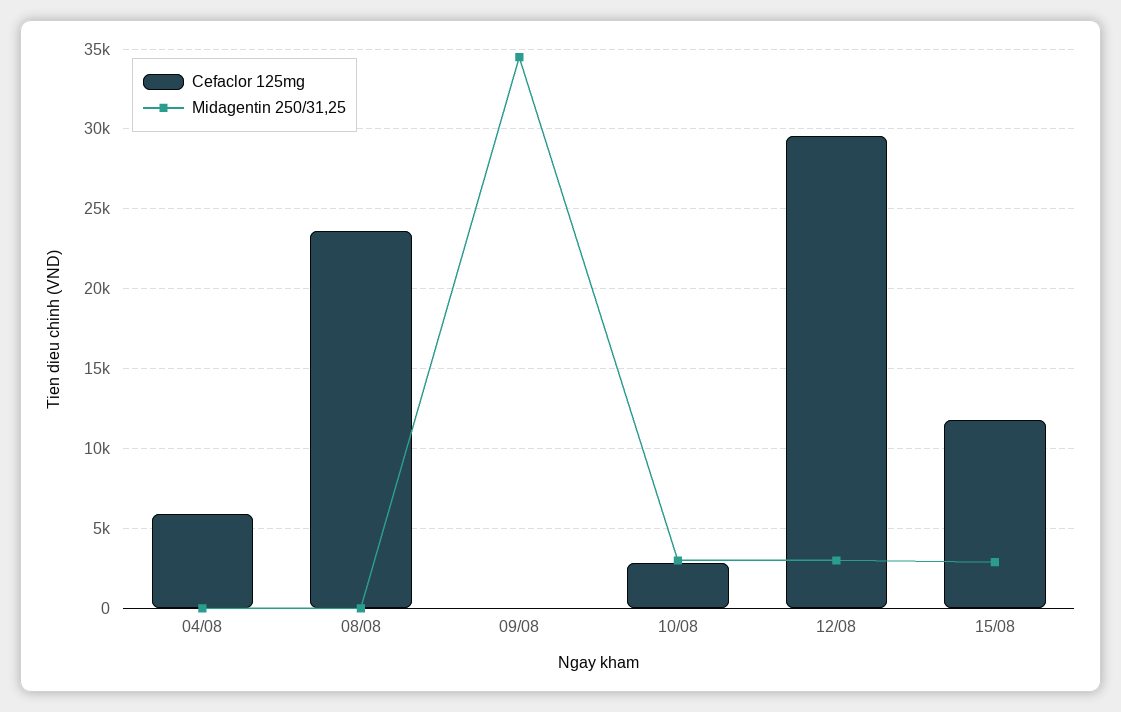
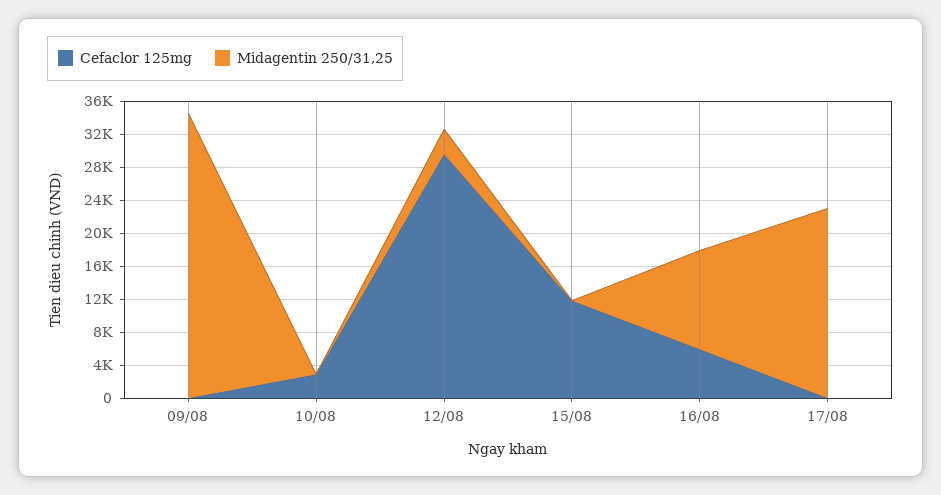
Cefaclor 125mg, 04/08: 6000 -> none
Midagentin 250/31,25, 04/08: 0 -> none
Cefaclor 125mg, 08/08: 23500 -> none
Midagentin 250/31,25, 08/08: 0 -> none
Midagentin 250/31,25, 10/08: 3000 -> 0
Midagentin 250/31,25, 15/08: 3000 -> 0
Cefaclor 125mg, 16/08: none -> 6000
Midagentin 250/31,25, 16/08: none -> 12000
Cefaclor 125mg, 17/08: none -> 0
Midagentin 250/31,25, 17/08: none -> 23000

